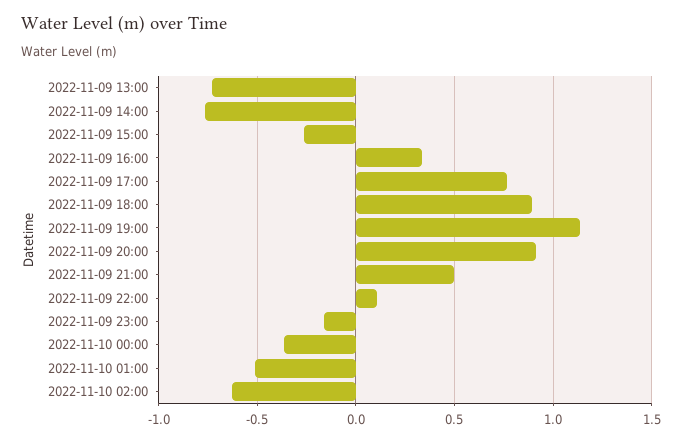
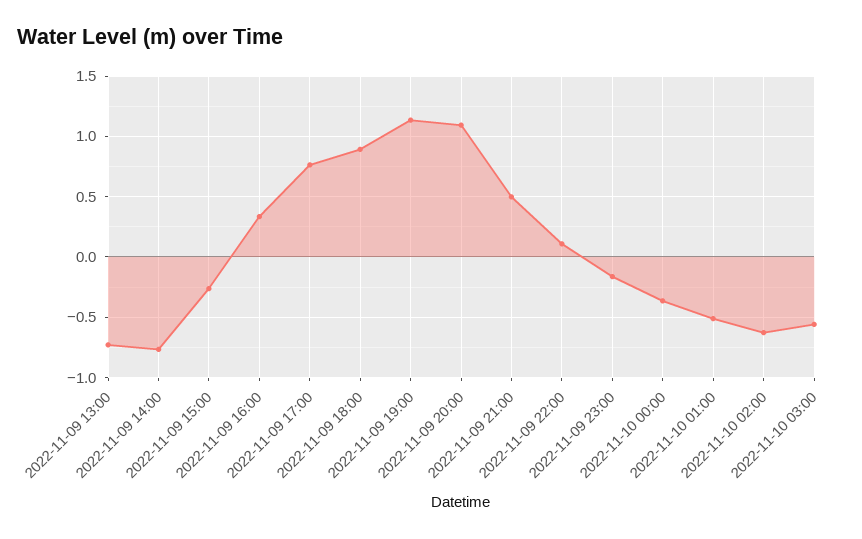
2022-11-09 20:00: 0.9 -> 1.1
2022-11-10 03:00: none -> -0.55

